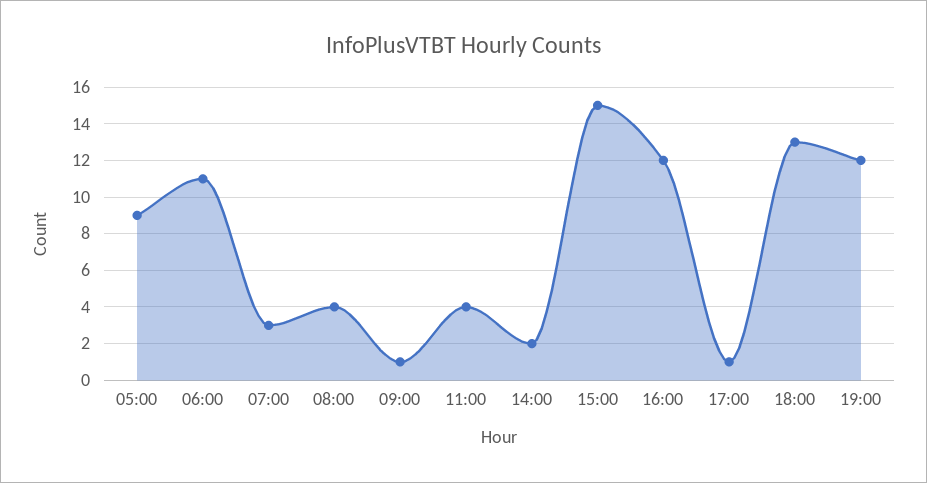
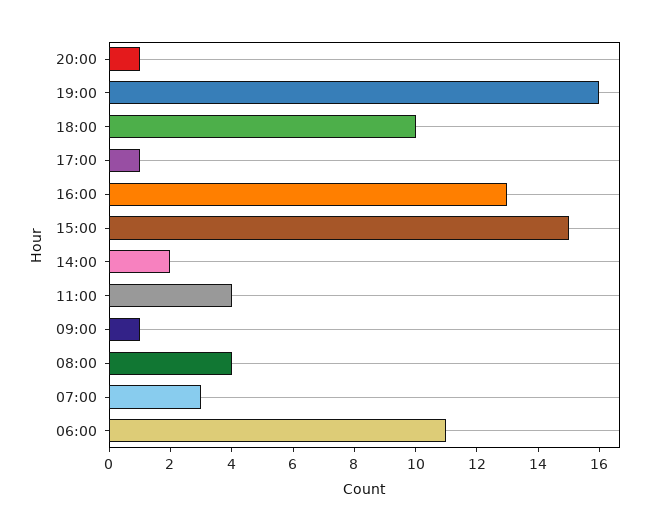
05:00: 9 -> none
16:00: 12 -> 13
18:00: 13 -> 10
19:00: 12 -> 16
20:00: none -> 1

